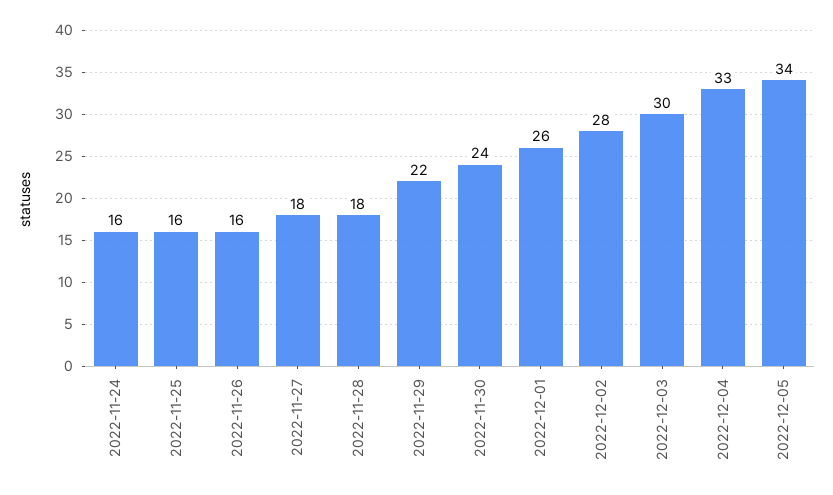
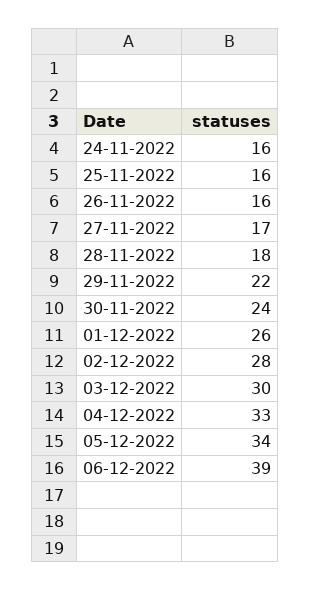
2022-11-27: 18 -> 17
06-12-2022: none -> 39

